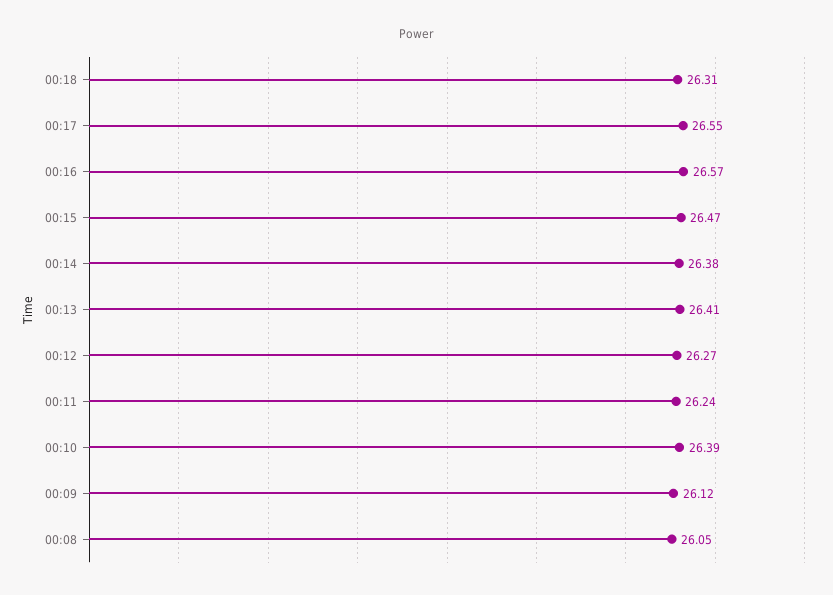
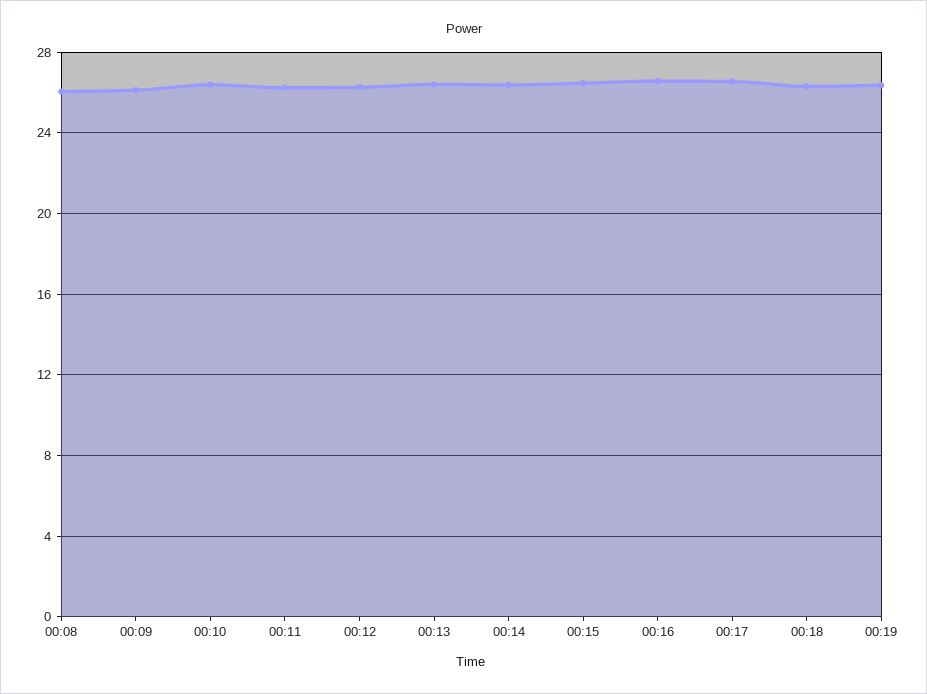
00:19: none -> 26.5

